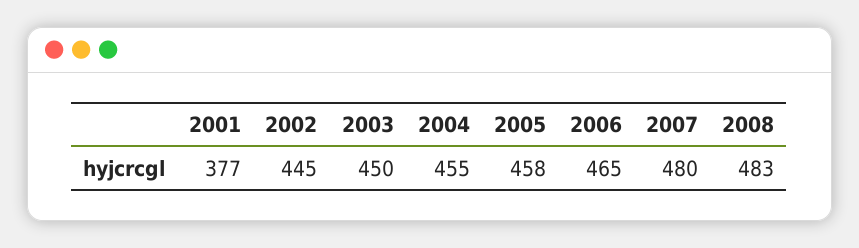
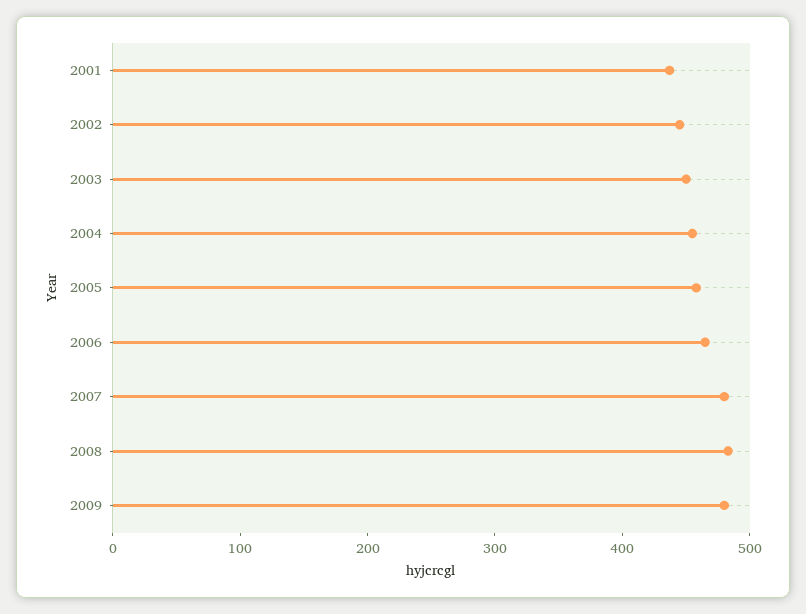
2001: 377 -> 440
2009: none -> 480

